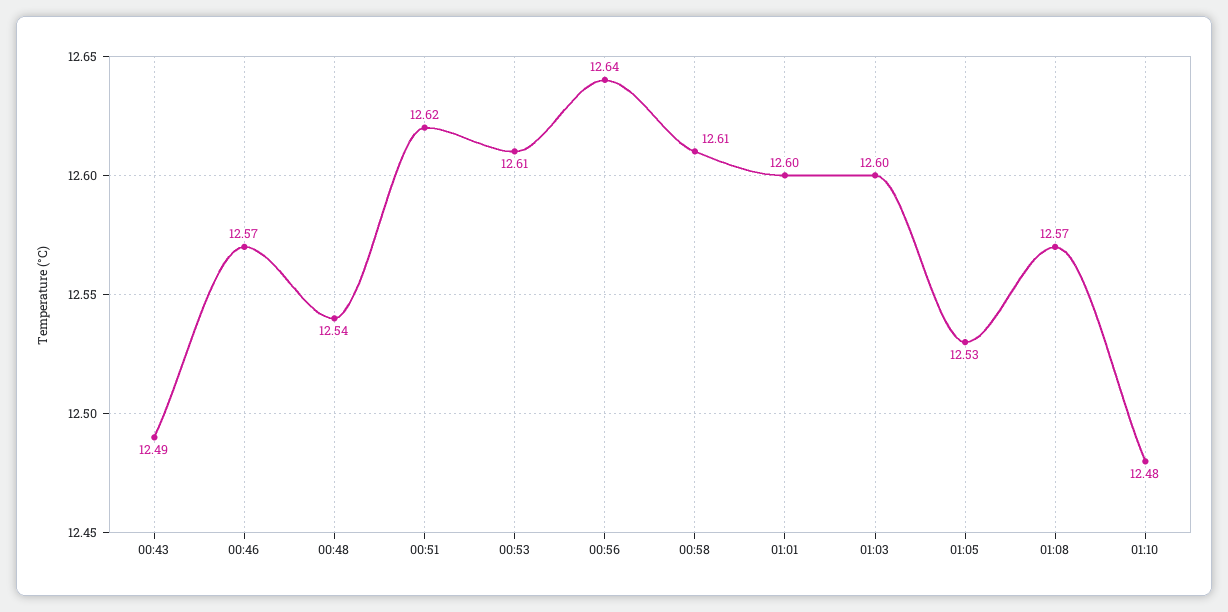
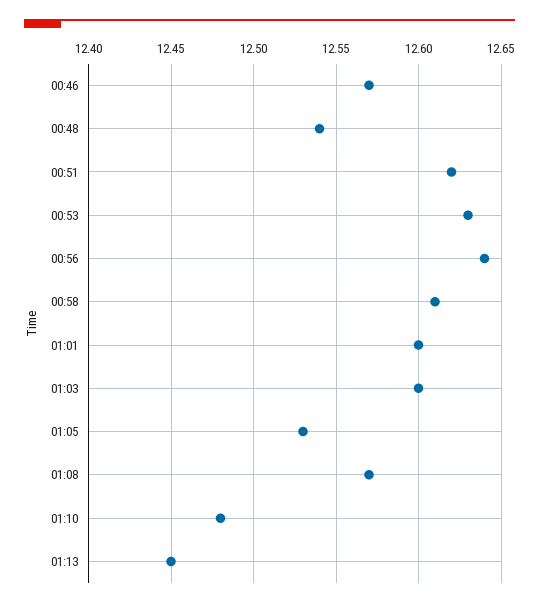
00:43: 12.49 -> none
00:53: 12.61 -> 12.63
01:13: none -> 12.45

